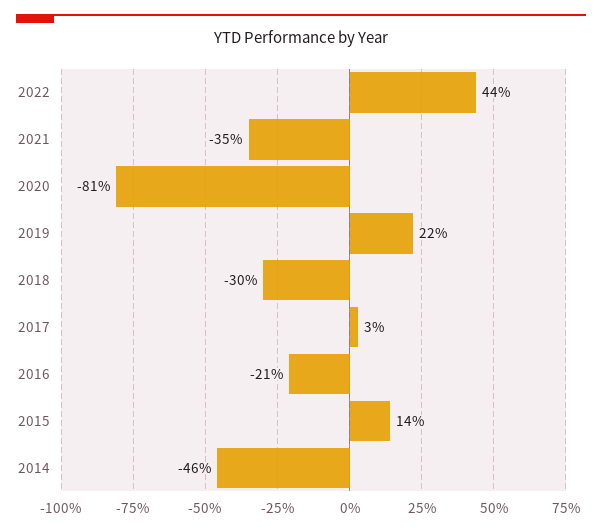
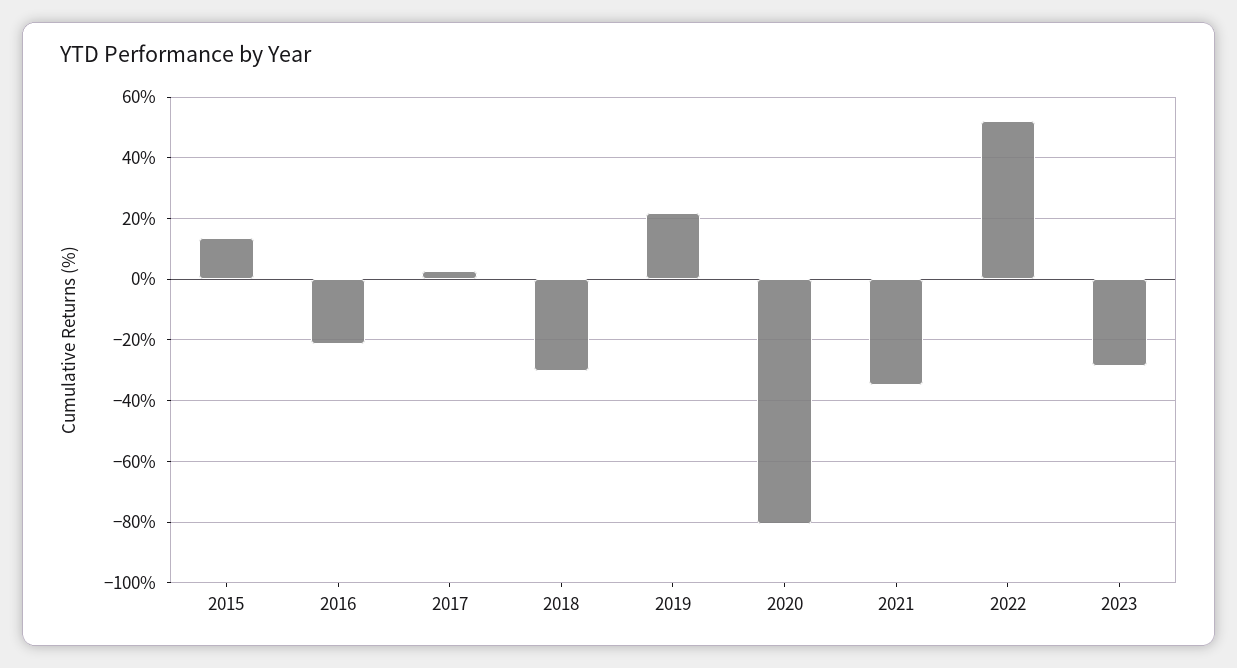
2022: 44 -> 52
2014: -46 -> none
2023: none -> -28

